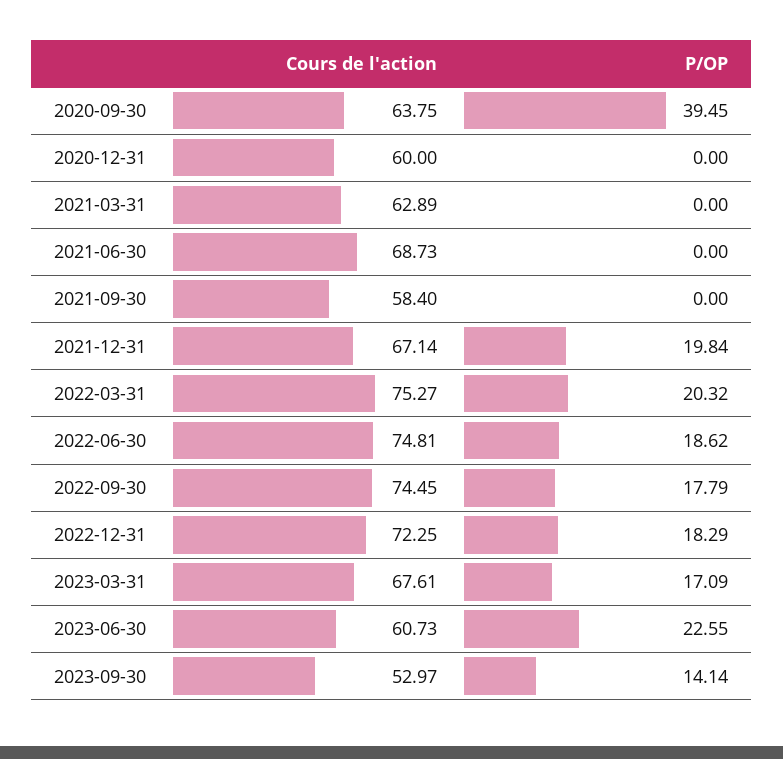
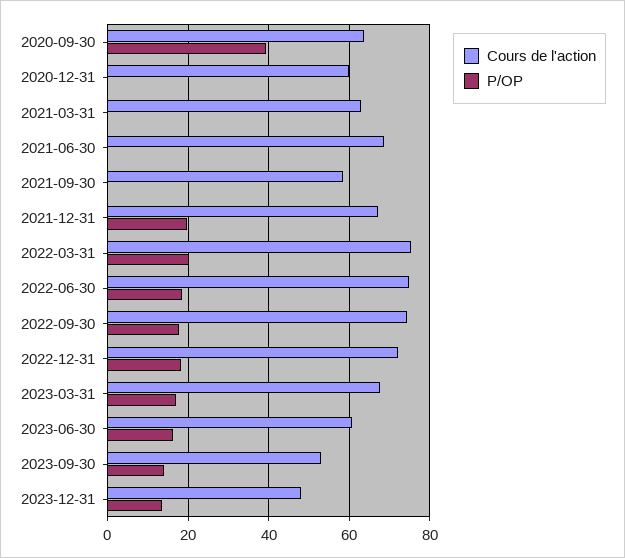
P/OP, 2023-06-30: 22.55 -> 16
Cours de l'action, 2023-12-31: none -> 48
P/OP, 2023-12-31: none -> 14

